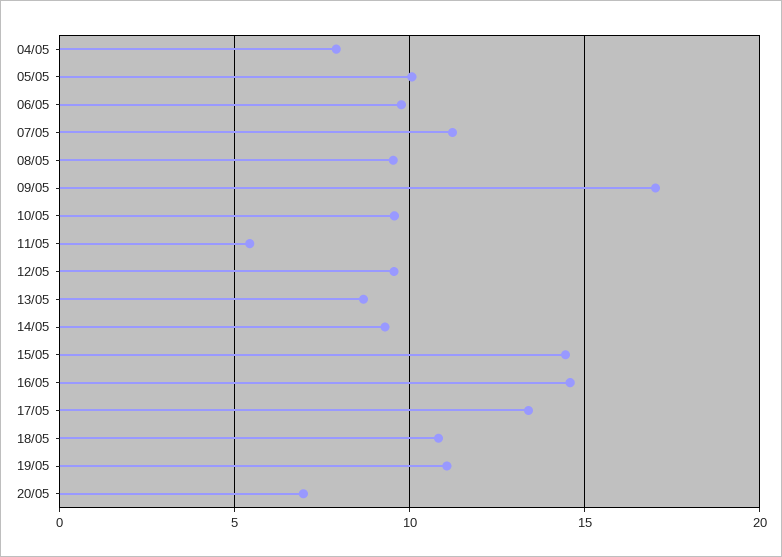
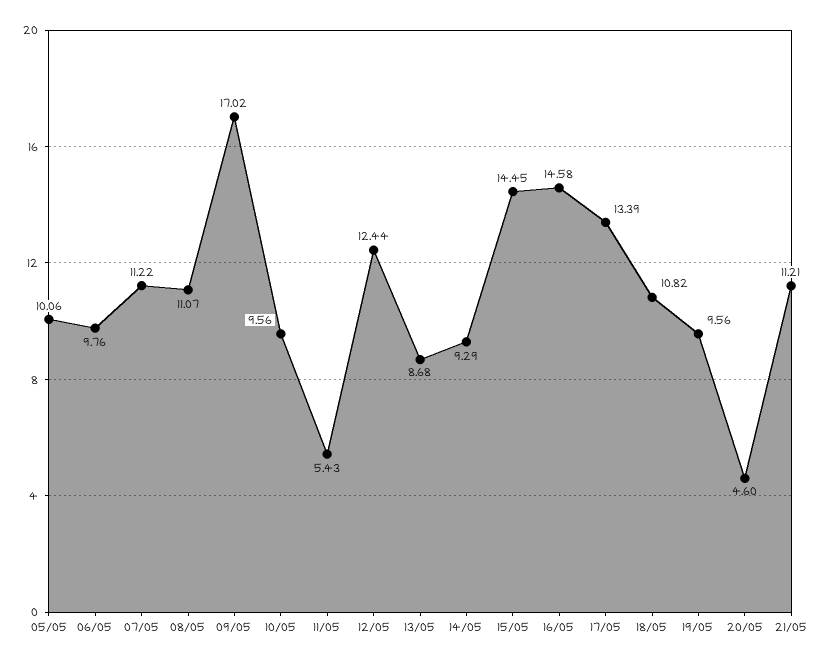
04/05: 8 -> none
08/05: 9.5 -> 11.07
12/05: 9.5 -> 12.44
19/05: 11 -> 9.56
20/05: 7 -> 4.6
21/05: none -> 11.21

